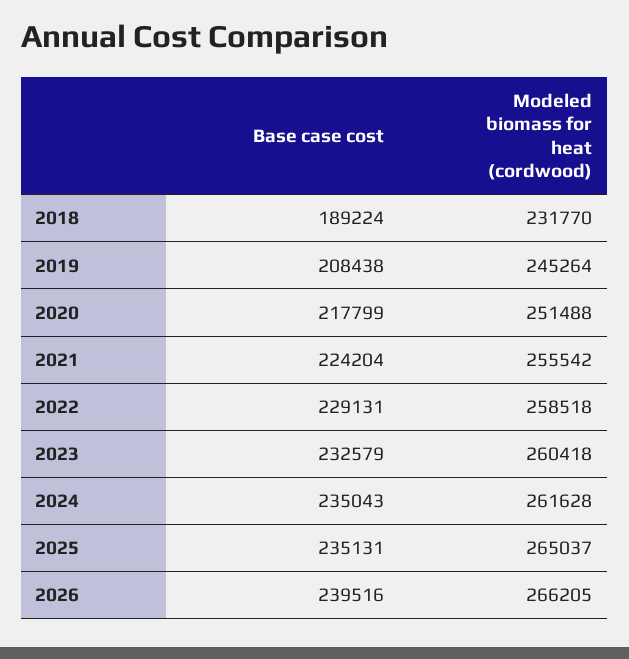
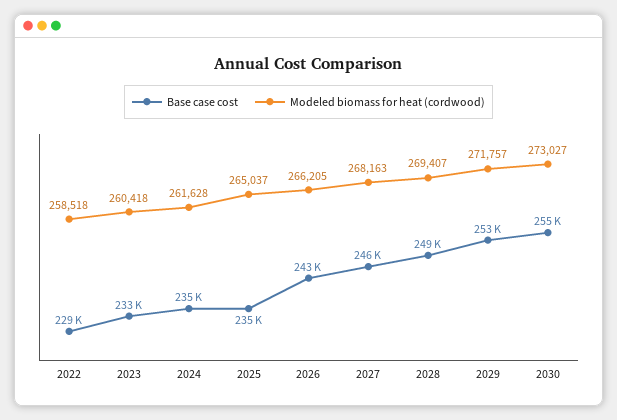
Base case cost, 2018: 189224 -> none
Modeled biomass for heat (cordwood), 2018: 231770 -> none
Base case cost, 2019: 208438 -> none
Modeled biomass for heat (cordwood), 2019: 245264 -> none
Base case cost, 2020: 217799 -> none
Modeled biomass for heat (cordwood), 2020: 251488 -> none
Base case cost, 2021: 224204 -> none
Modeled biomass for heat (cordwood), 2021: 255542 -> none
Base case cost, 2026: 239516 -> 243000
Base case cost, 2027: none -> 246000
Modeled biomass for heat (cordwood), 2027: none -> 268163
Base case cost, 2028: none -> 249000
Modeled biomass for heat (cordwood), 2028: none -> 269407
Base case cost, 2029: none -> 253000
Modeled biomass for heat (cordwood), 2029: none -> 271757
Base case cost, 2030: none -> 255000
Modeled biomass for heat (cordwood), 2030: none -> 273027

